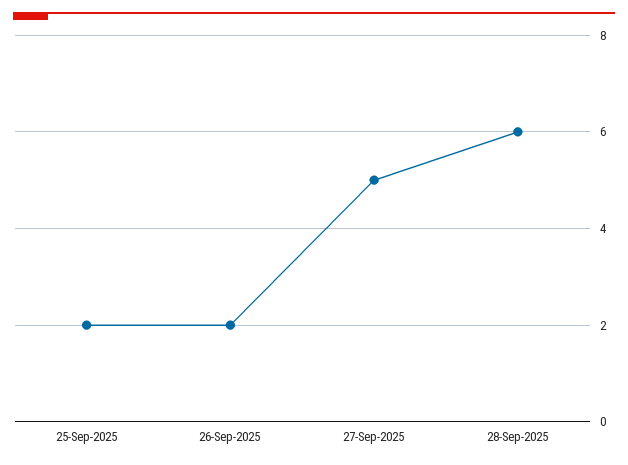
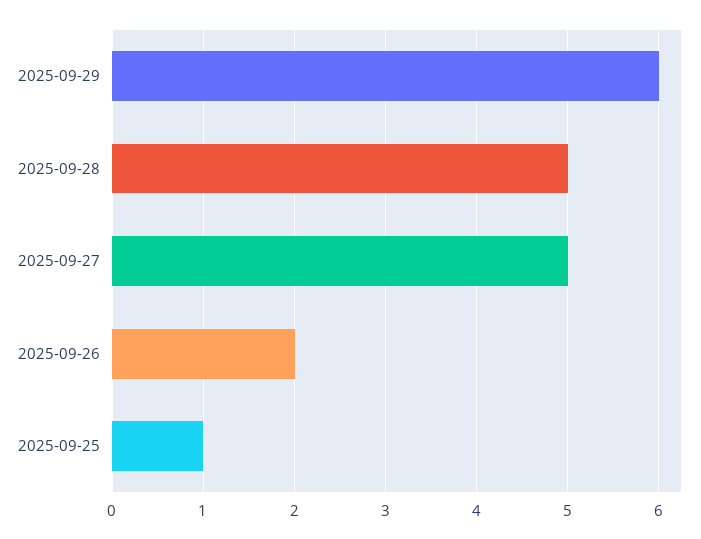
25-Sep-2025: 2 -> 1
28-Sep-2025: 6 -> 5
2025-09-29: none -> 6

